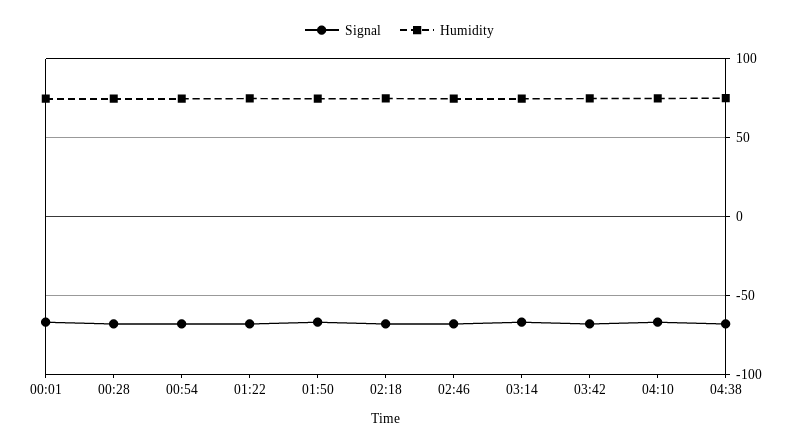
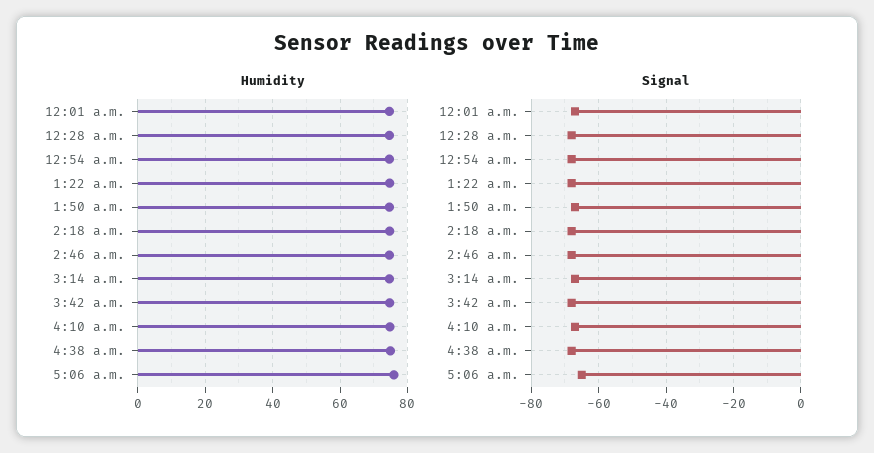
Humidity, 5:06 a.m.: none -> 76
Signal, 5:06 a.m.: none -> -65

